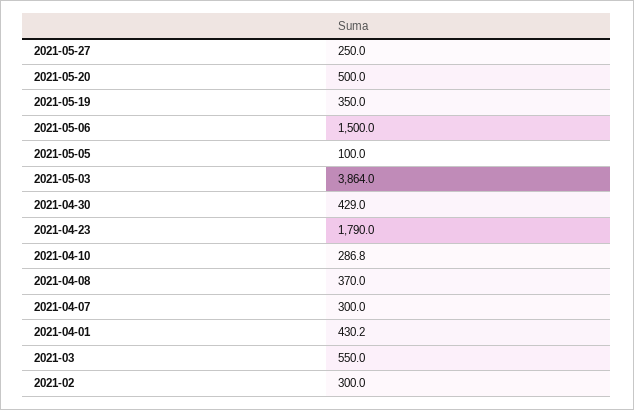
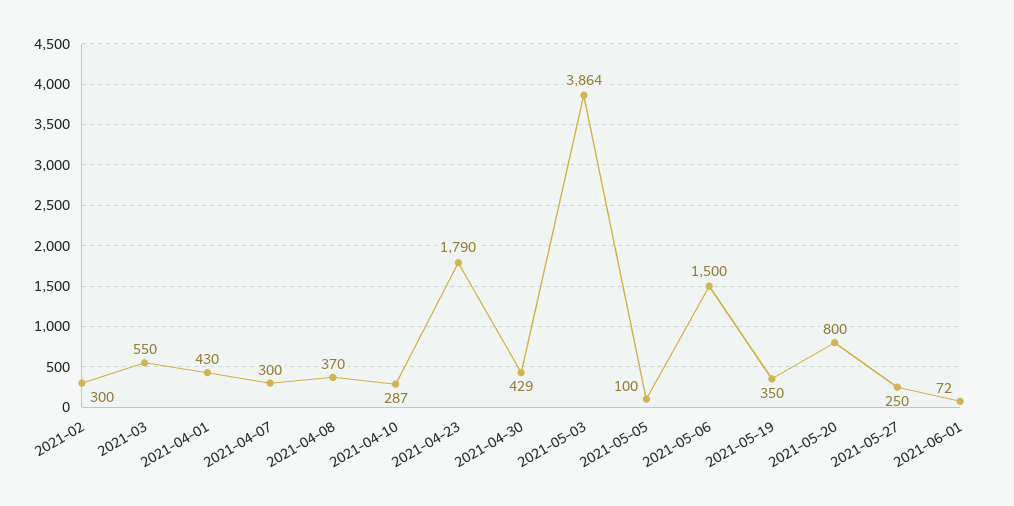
2021-05-20: 500 -> 800
2021-06-01: none -> 72

